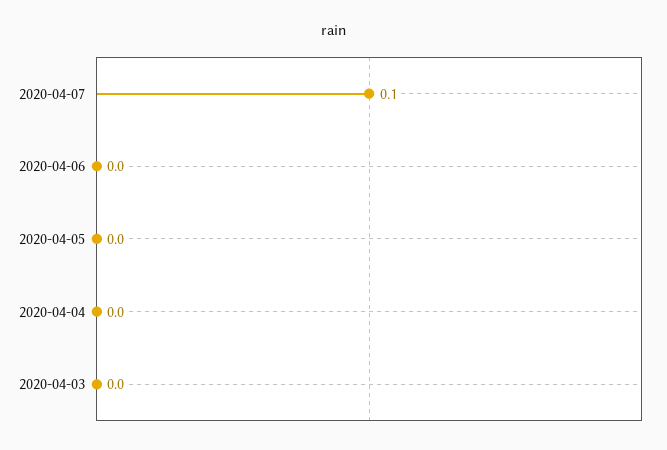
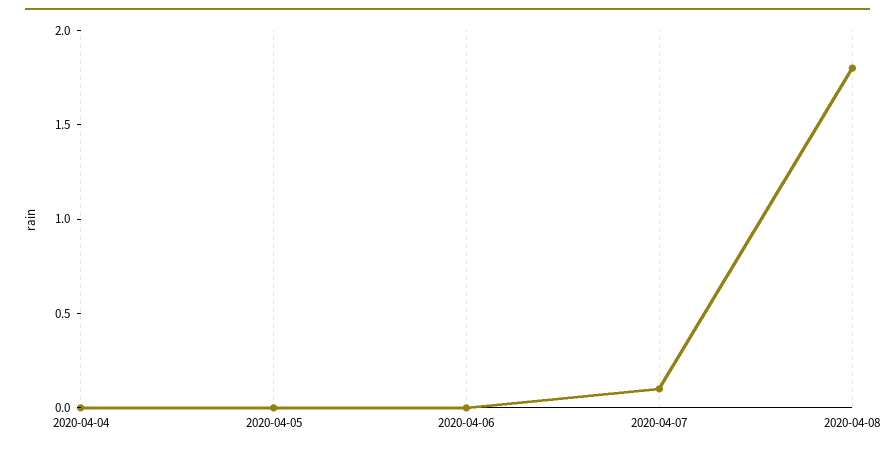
2020-04-03: 0 -> none
2020-04-08: none -> 1.8

